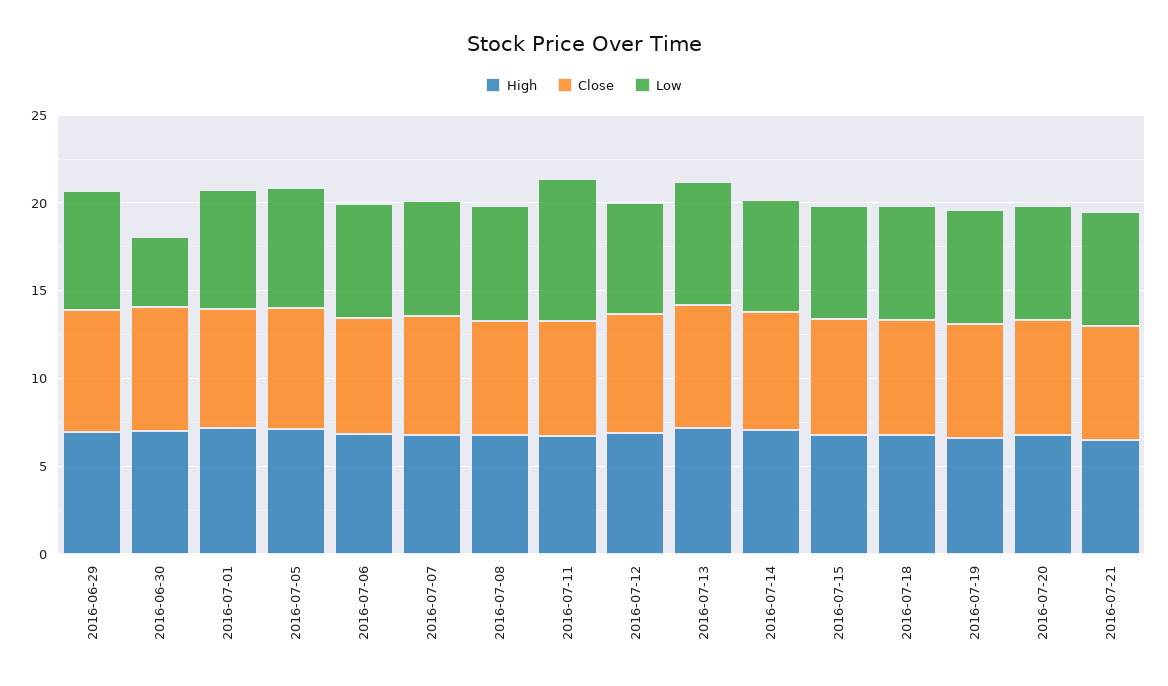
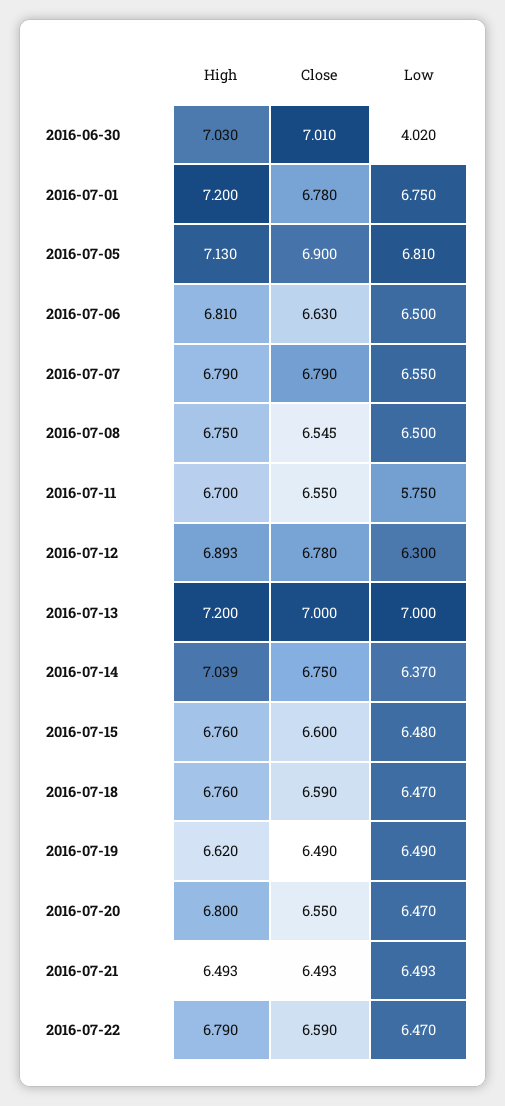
High, 2016-06-29: 7 -> none
Close, 2016-06-29: 7 -> none
Low, 2016-06-29: 7 -> none
Low, 2016-07-11: 8 -> 5.75
High, 2016-07-22: none -> 6.79
Close, 2016-07-22: none -> 6.59
Low, 2016-07-22: none -> 6.47

